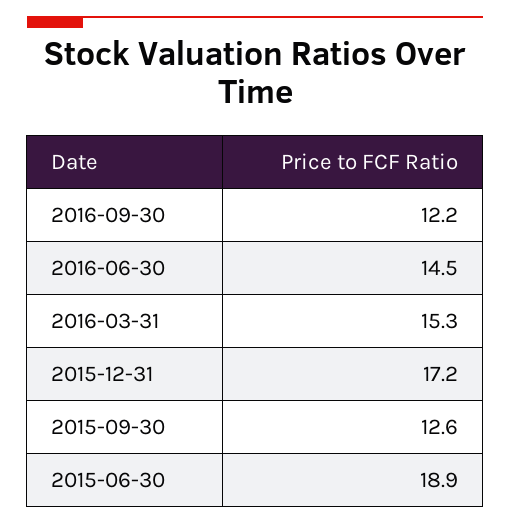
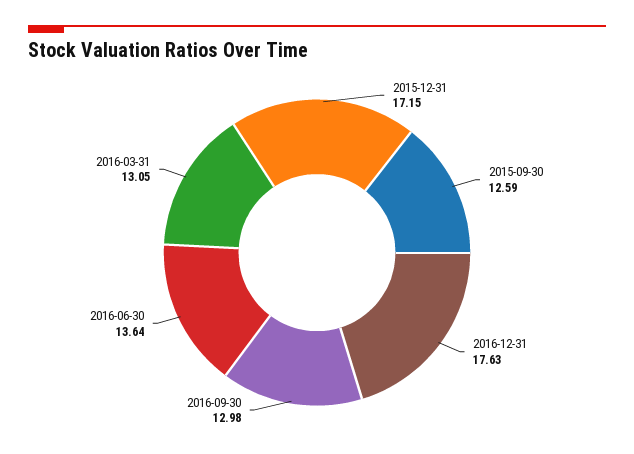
2016-09-30: 12.2 -> 12.98
2016-06-30: 14.5 -> 13.64
2016-03-31: 15.3 -> 13.05
2015-06-30: 18.9 -> none
2016-12-31: none -> 17.63

